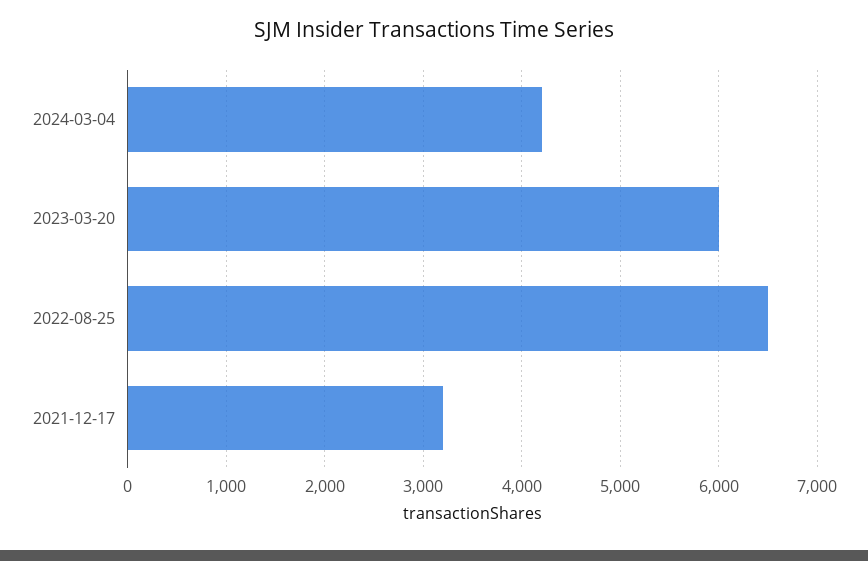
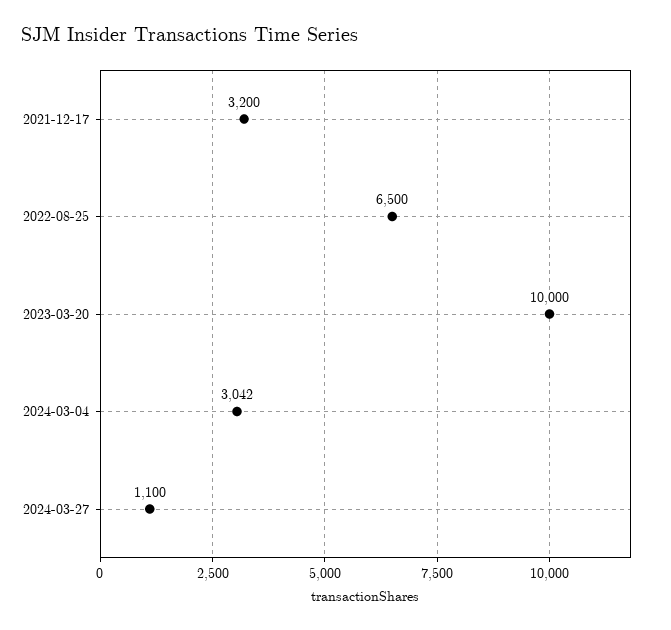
2024-03-04: 4200 -> 3042
2023-03-20: 6000 -> 10000
2024-03-27: none -> 1100

